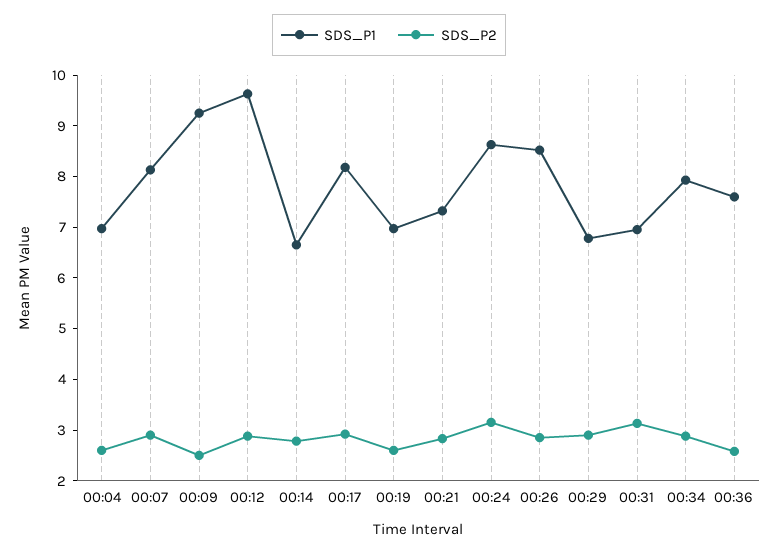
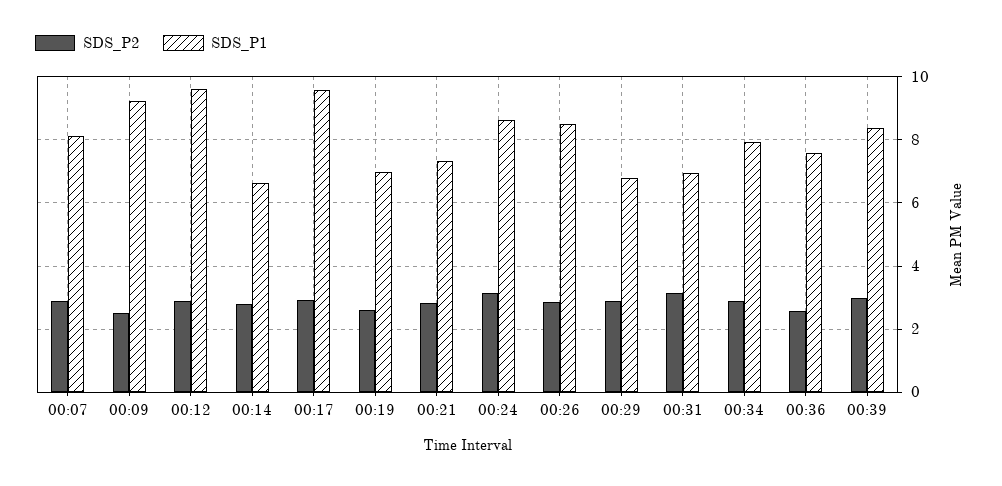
SDS_P1, 00:04: 7 -> none
SDS_P2, 00:04: 2.6 -> none
SDS_P1, 00:17: 8.2 -> 9.6
SDS_P2, 00:39: none -> 3
SDS_P1, 00:39: none -> 8.4

